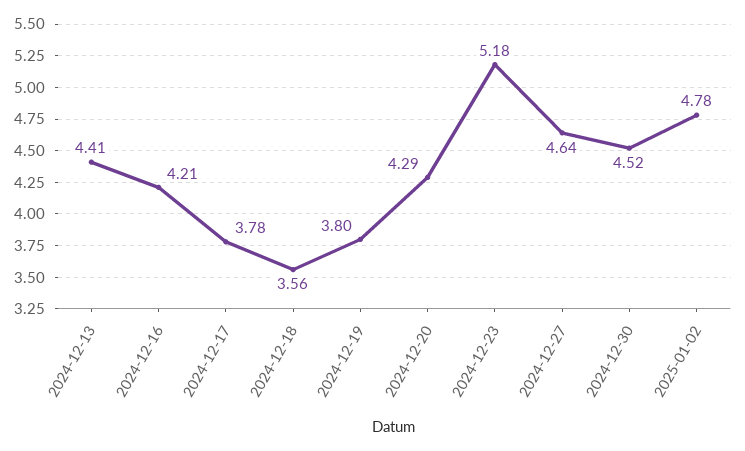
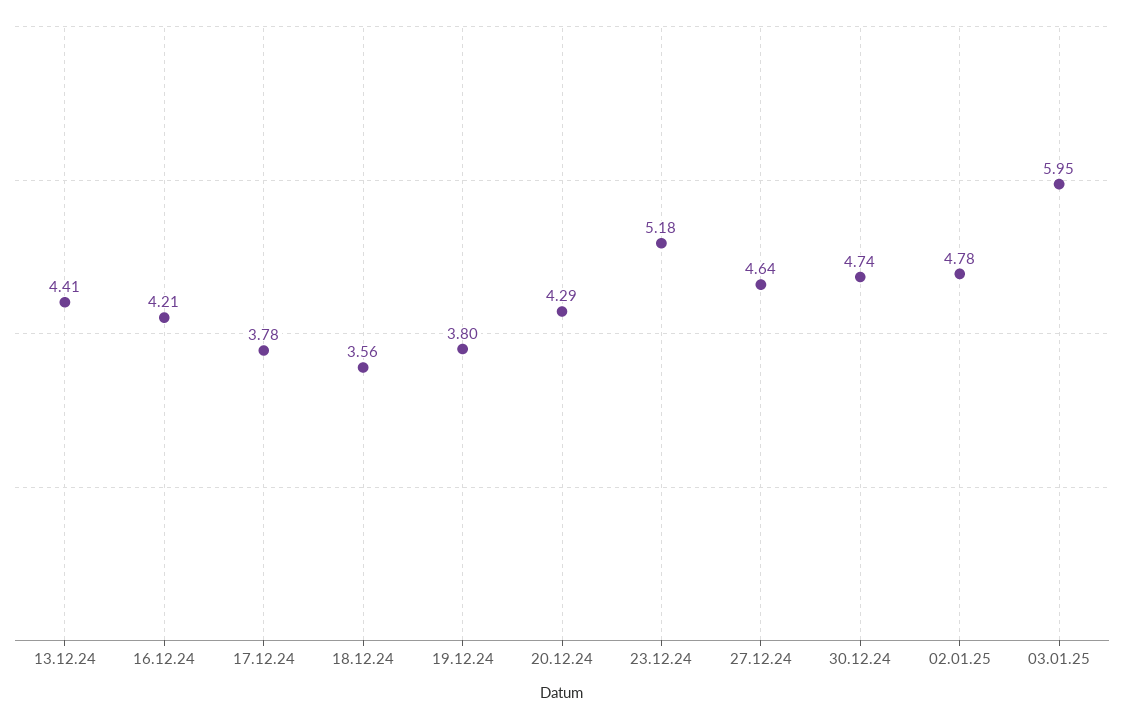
2024-12-30: 4.52 -> 4.74
03.01.25: none -> 5.95

